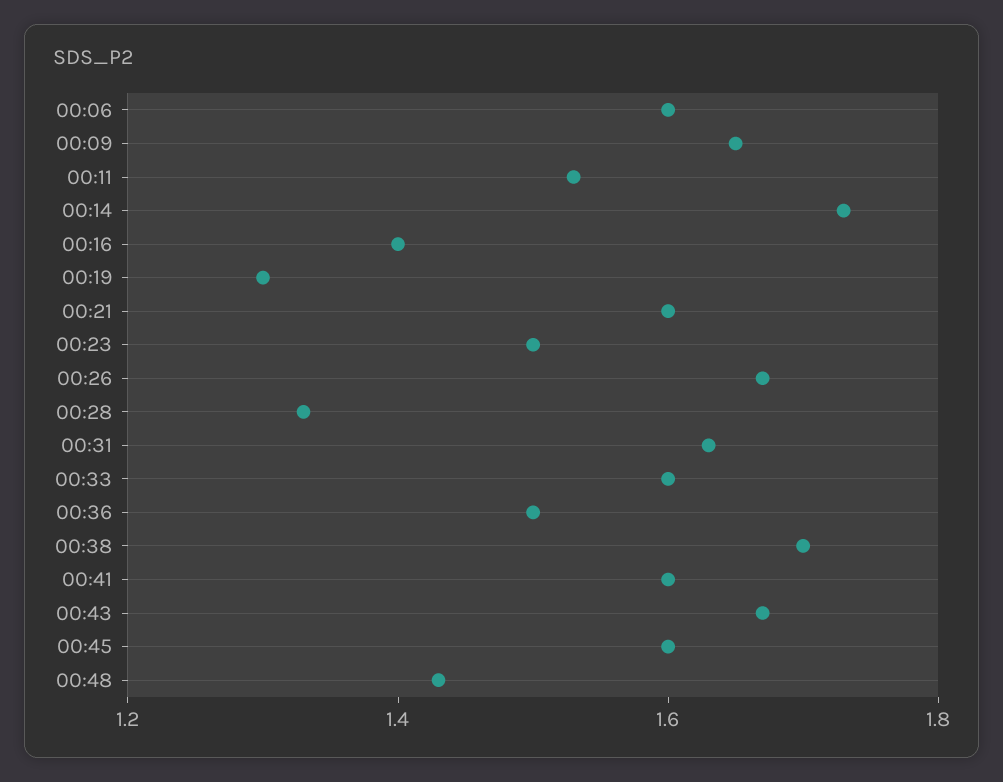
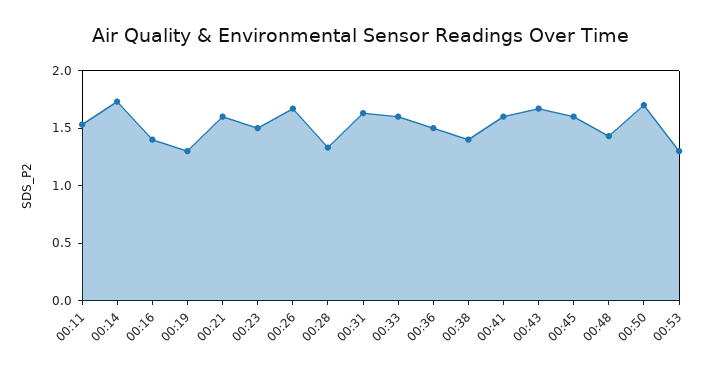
00:06: 1.6 -> none
00:09: 1.65 -> none
00:38: 1.7 -> 1.4
00:50: none -> 1.7
00:53: none -> 1.3

